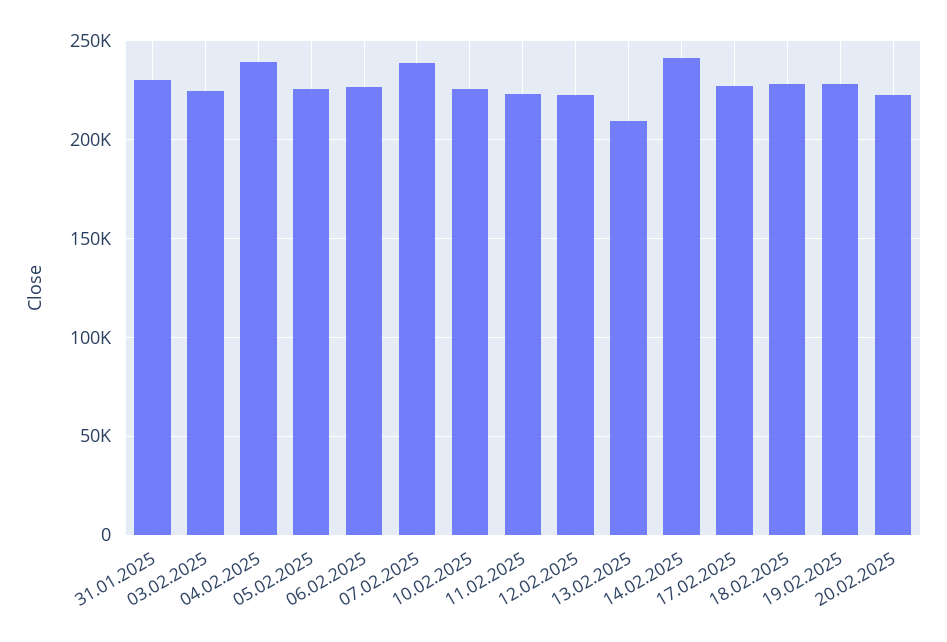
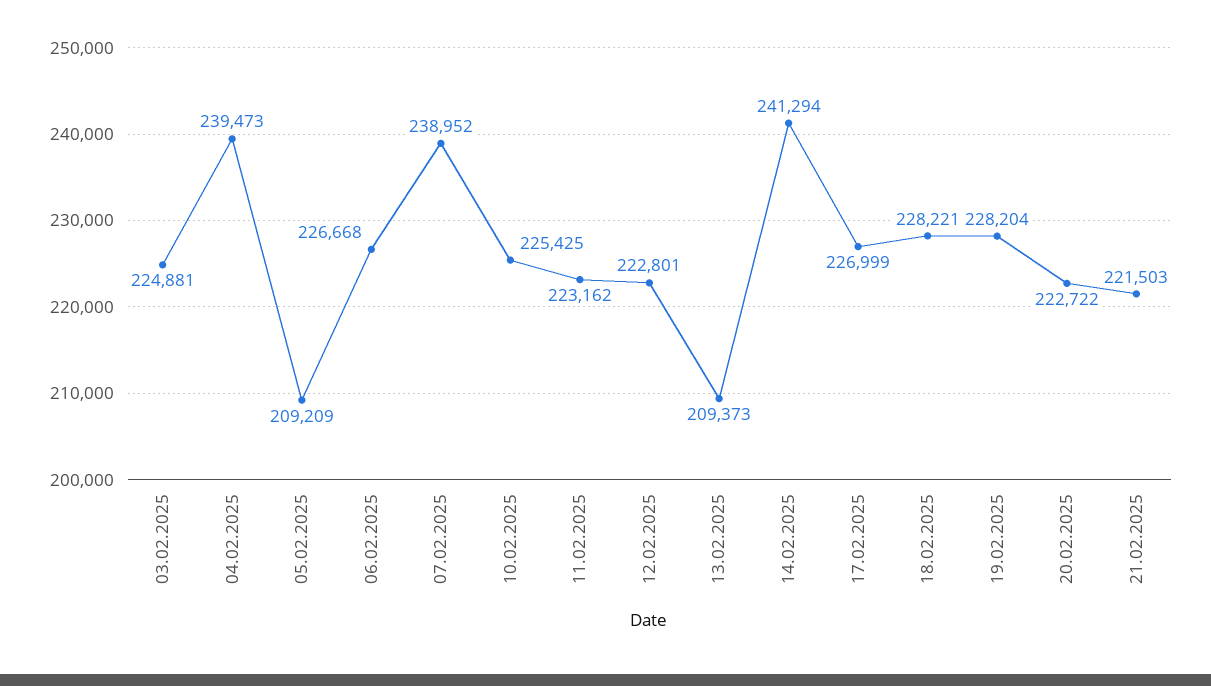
31.01.2025: 230000 -> none
05.02.2025: 225000 -> 209209
21.02.2025: none -> 221503

